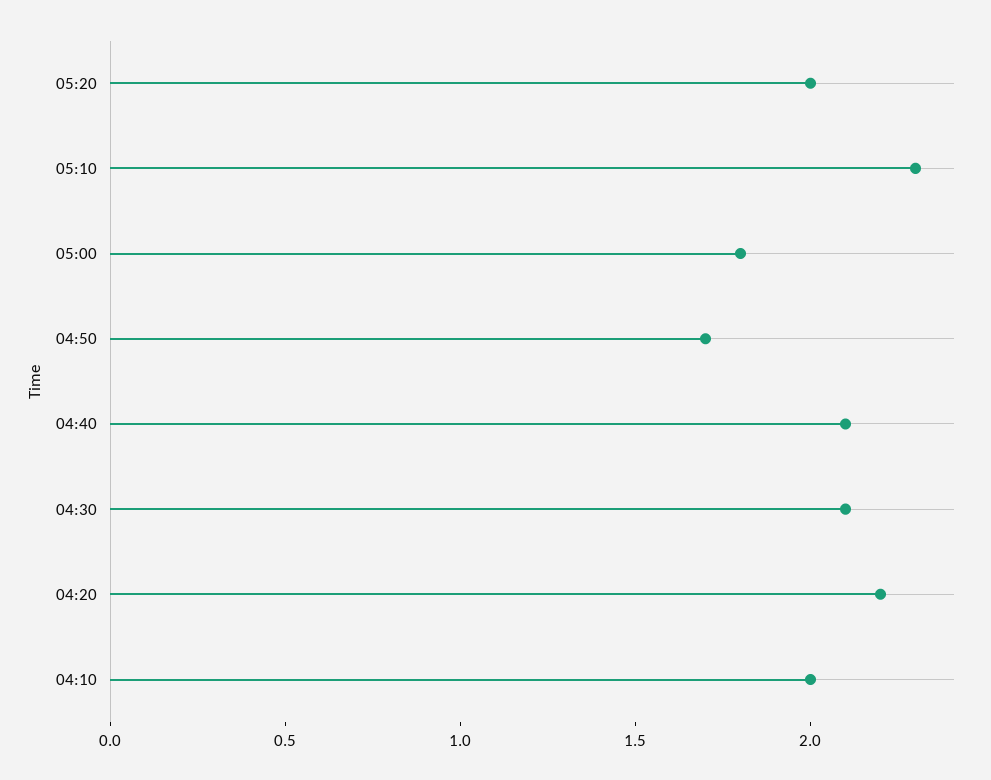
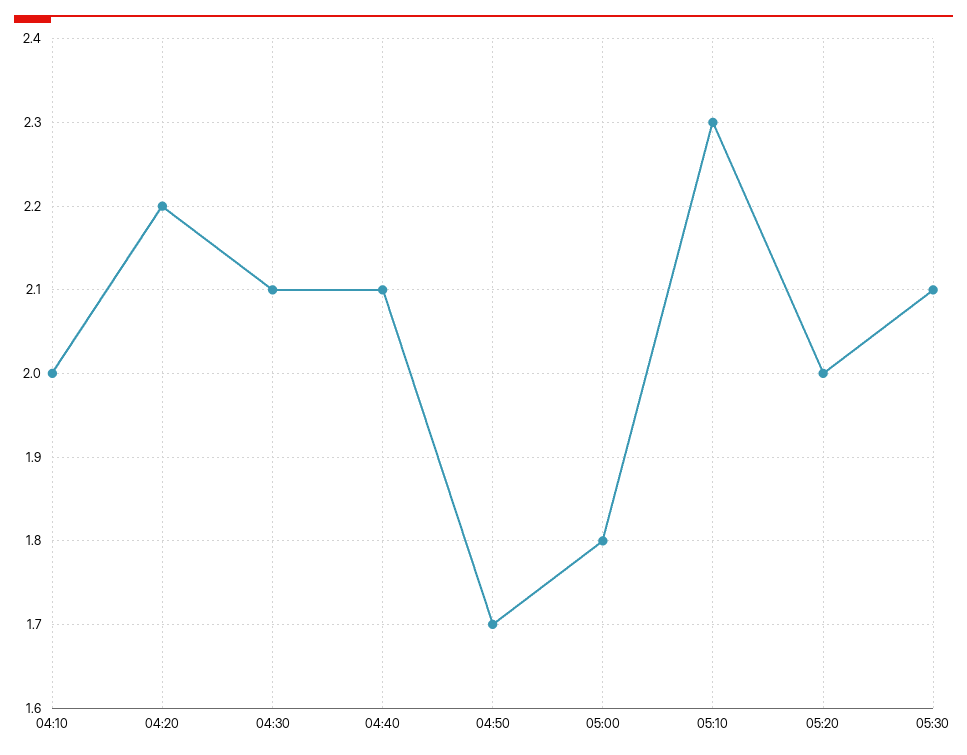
05:30: none -> 2.1

